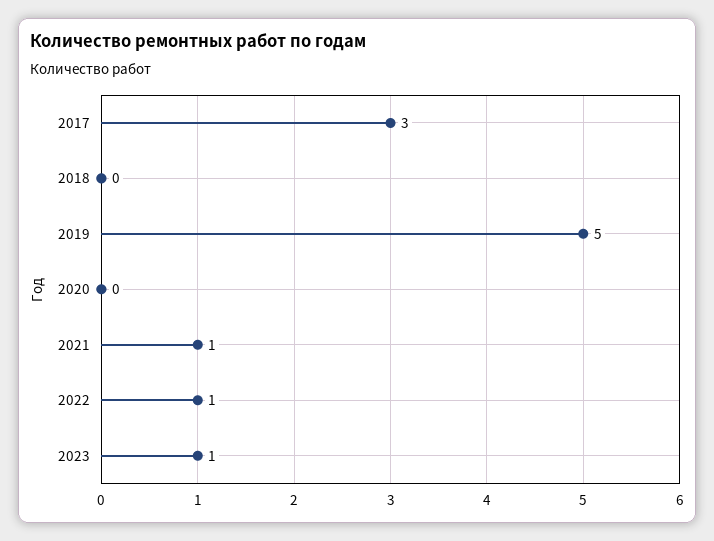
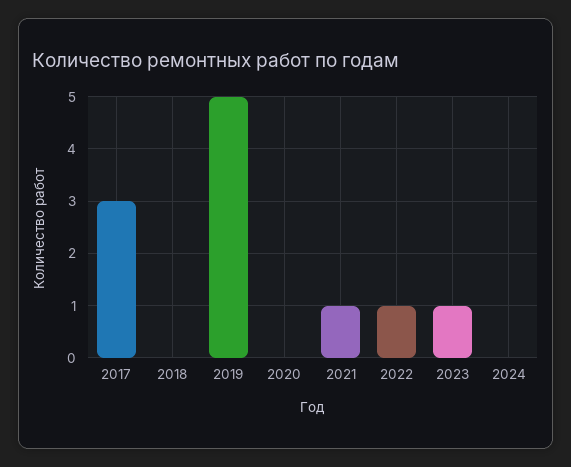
2024: none -> 0

